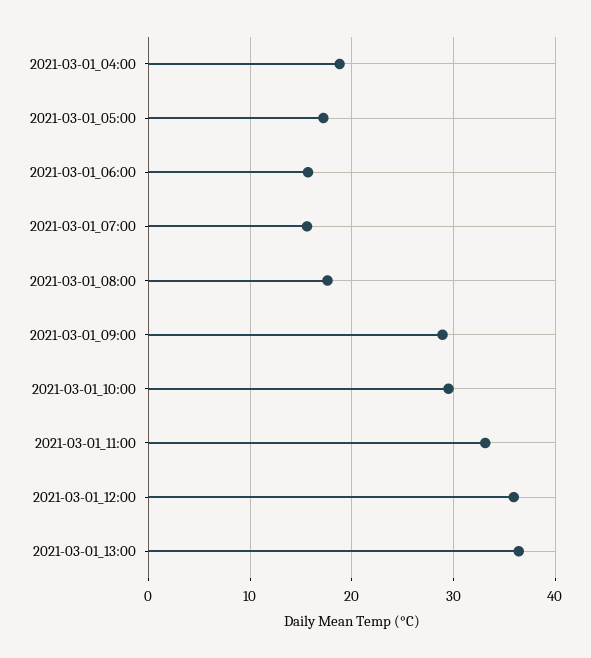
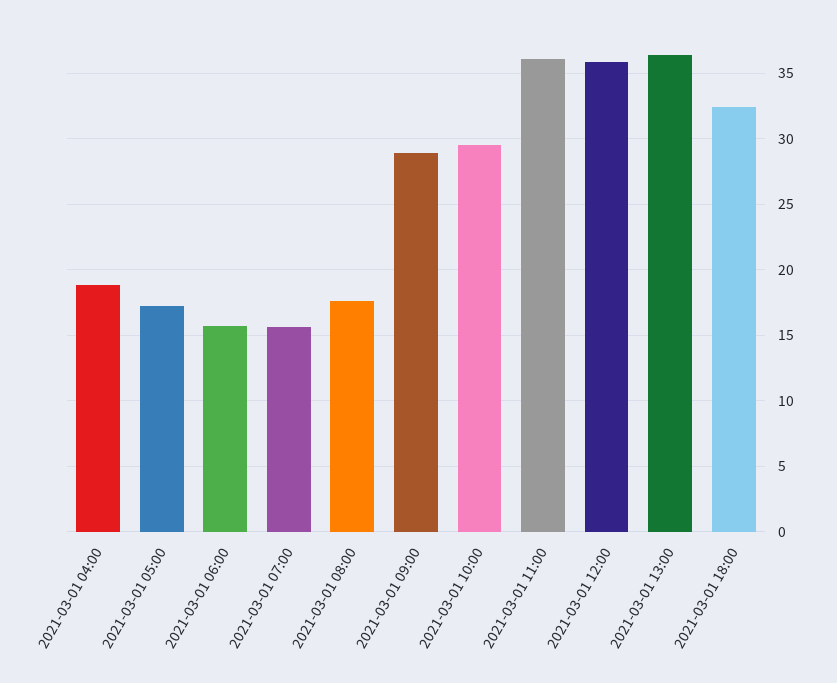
2021-03-01_11:00: 33 -> 36
2021-03-01 18:00: none -> 32.5

